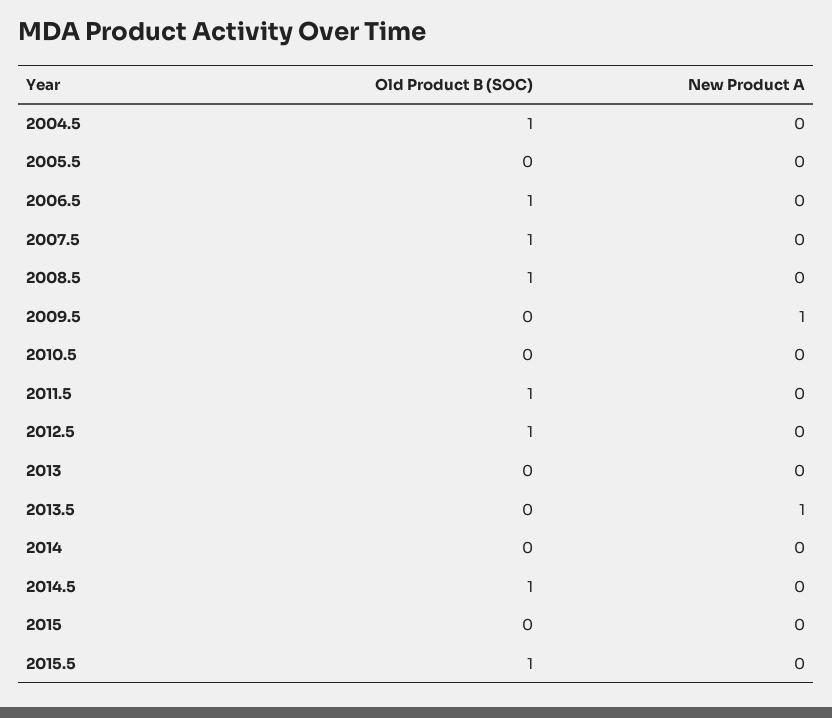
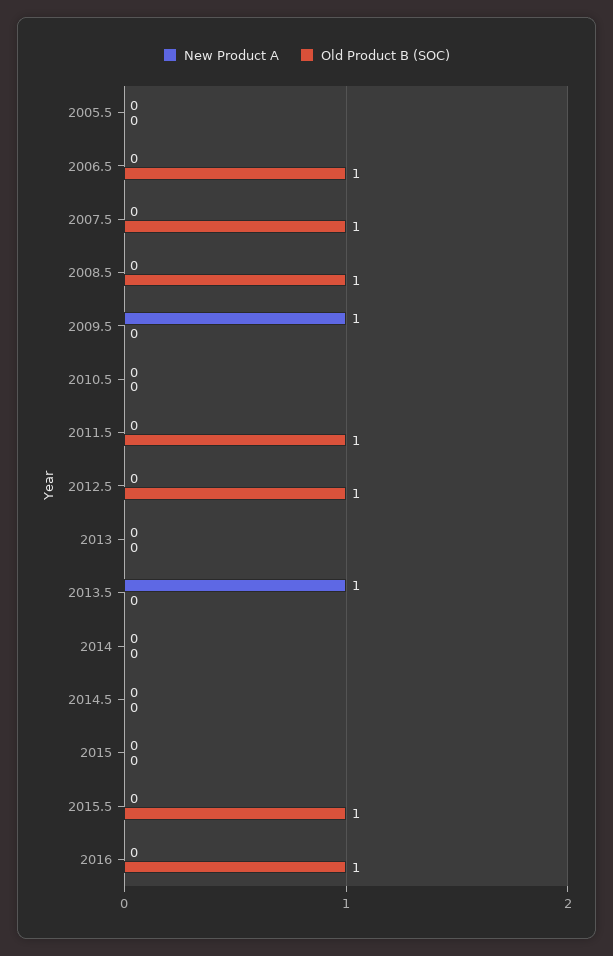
Old Product B (SOC), 2004.5: 1 -> none
New Product A, 2004.5: 0 -> none
Old Product B (SOC), 2014.5: 1 -> 0
New Product A, 2016: none -> 0
Old Product B (SOC), 2016: none -> 1

